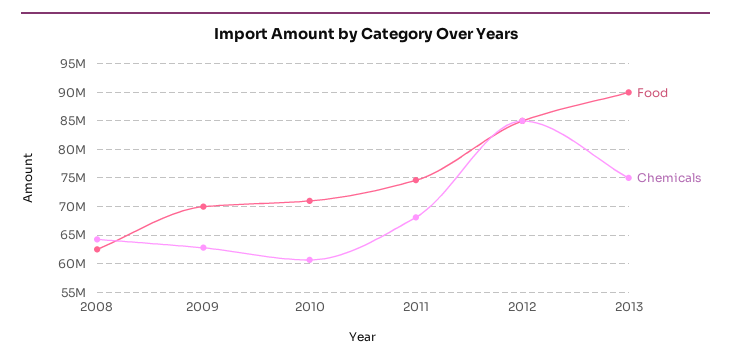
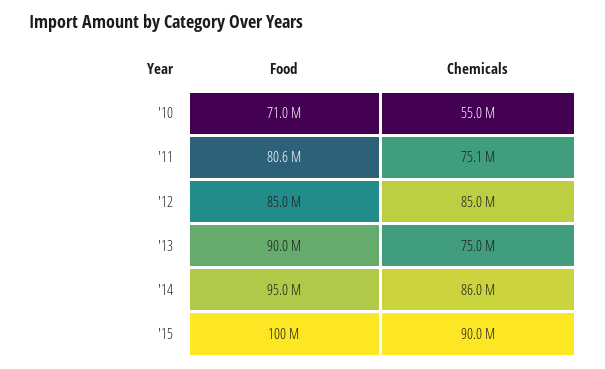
Food, 2008: 62500000 -> none
Chemicals, 2008: 65000000 -> none
Food, 2009: 70000000 -> none
Chemicals, 2009: 62500000 -> none
Chemicals, 2010: 60000000 -> 55000000
Food, 2011: 75000000 -> 80600000
Chemicals, 2011: 67500000 -> 75100000
Food, '14: none -> 95000000
Chemicals, '14: none -> 86000000
Food, '15: none -> 100000000
Chemicals, '15: none -> 90000000

